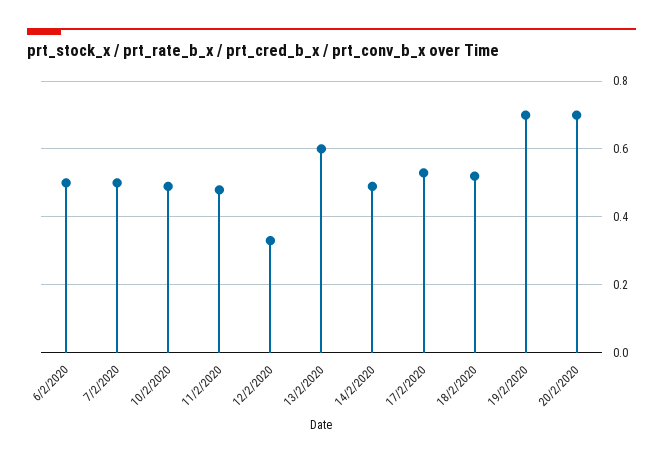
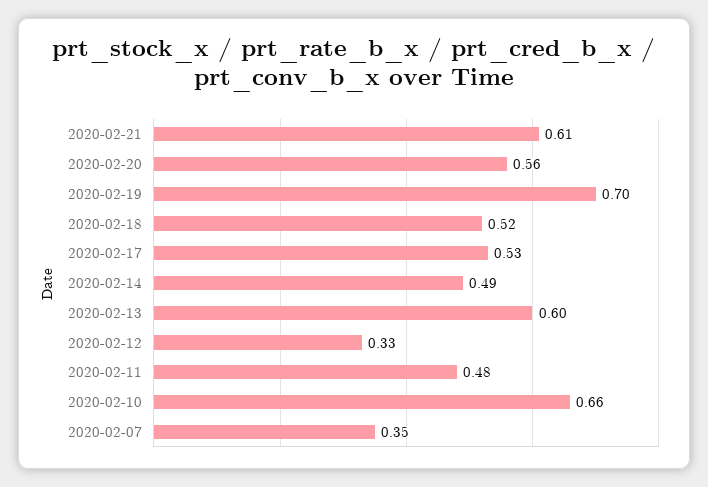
6/2/2020: 0.5 -> none
7/2/2020: 0.5 -> 0.35
10/2/2020: 0.5 -> 0.66
20/2/2020: 0.7 -> 0.56
2020-02-21: none -> 0.61

